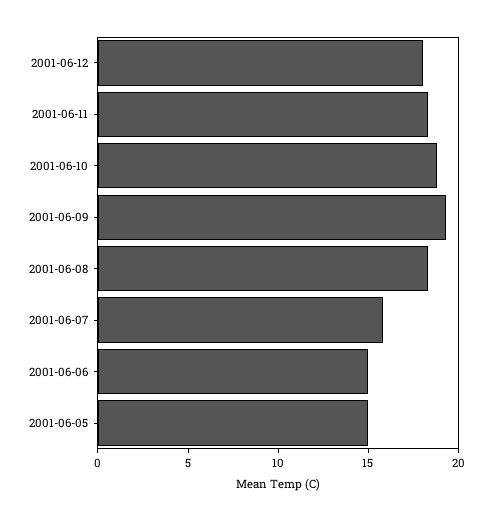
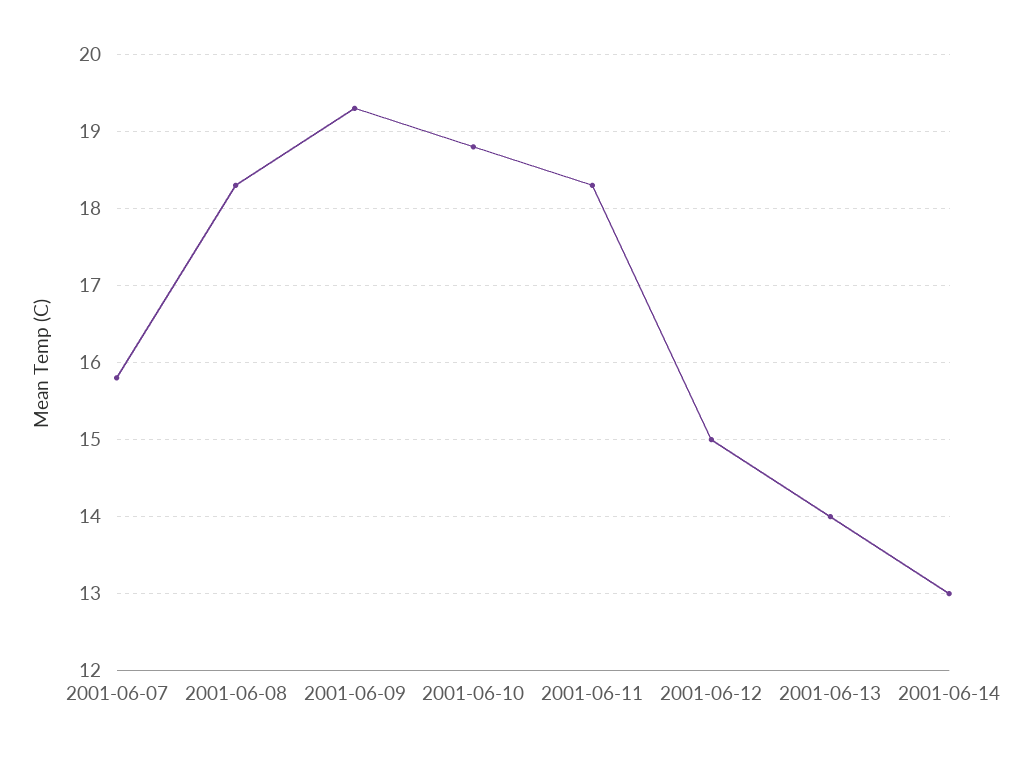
2001-06-12: 18 -> 15
2001-06-06: 15 -> none
2001-06-05: 15 -> none
2001-06-13: none -> 14
2001-06-14: none -> 13

